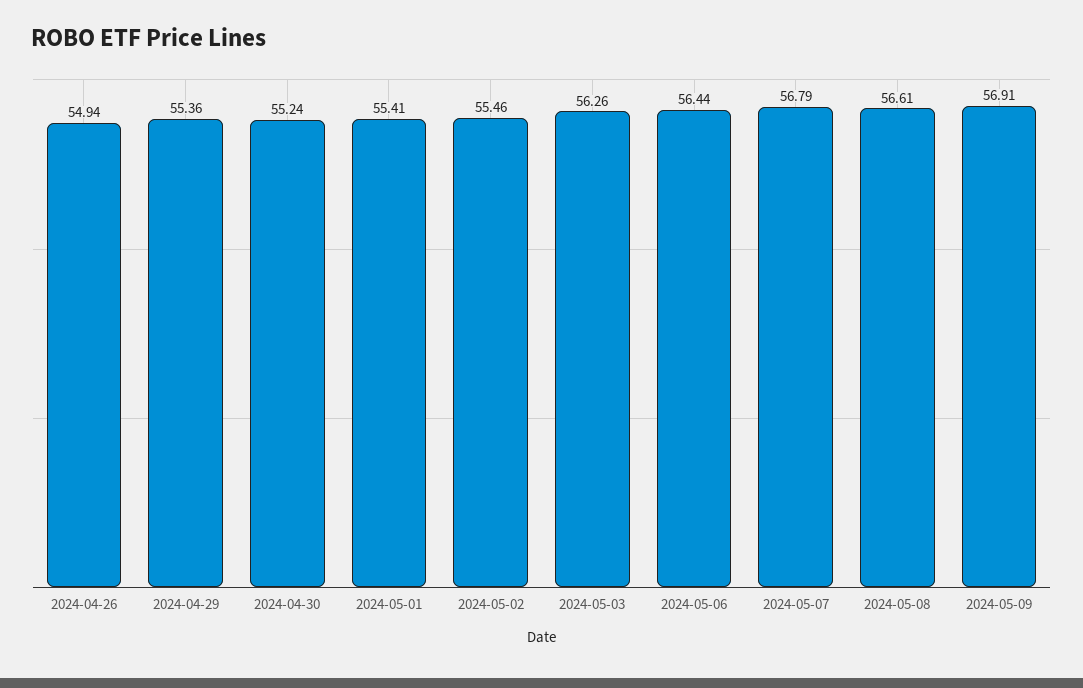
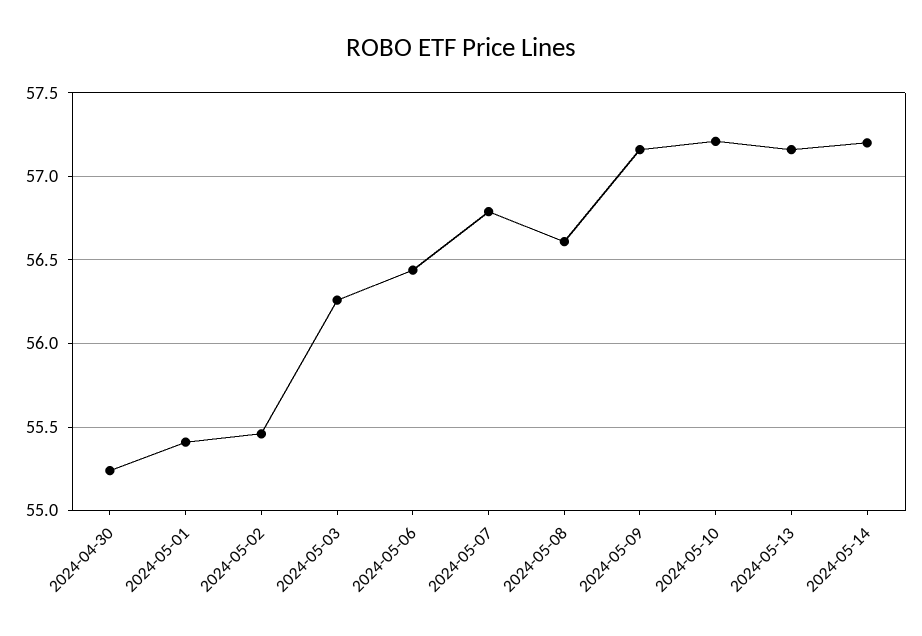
2024-04-26: 54.94 -> none
2024-04-29: 55.36 -> none
2024-05-09: 56.91 -> 57.15
2024-05-10: none -> 57.2
2024-05-13: none -> 57.15
2024-05-14: none -> 57.2

